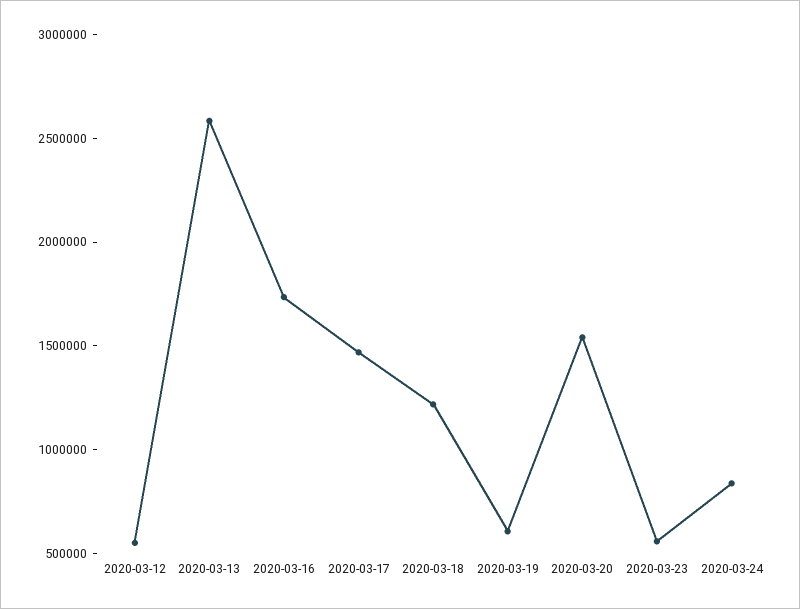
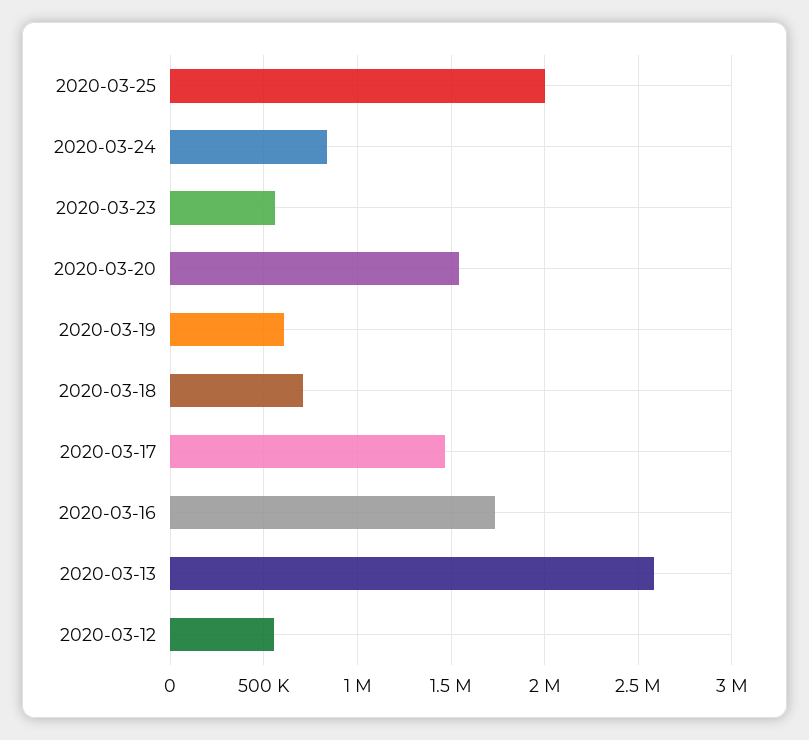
2020-03-18: 1200000 -> 700000
2020-03-25: none -> 2000000

